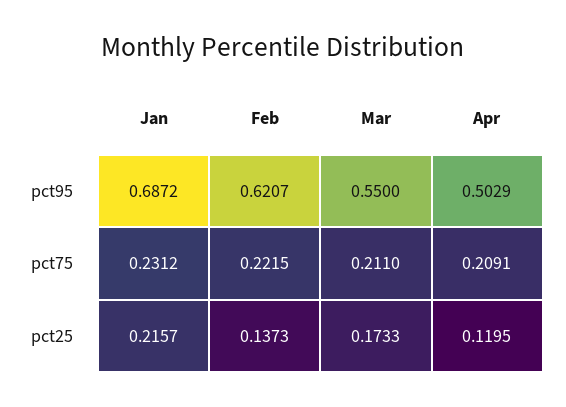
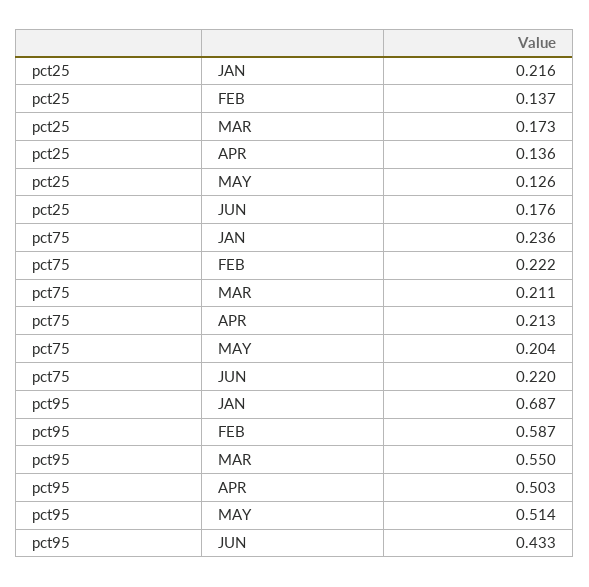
Feb, pct95: 0.6207 -> 0.587
Jan, pct75: 0.2312 -> 0.236
Apr, pct75: 0.2091 -> 0.213
Apr, pct25: 0.1195 -> 0.136
MAY, pct25: none -> 0.126
JUN, pct25: none -> 0.176
MAY, pct75: none -> 0.204
JUN, pct75: none -> 0.22
MAY, pct95: none -> 0.514
JUN, pct95: none -> 0.433

